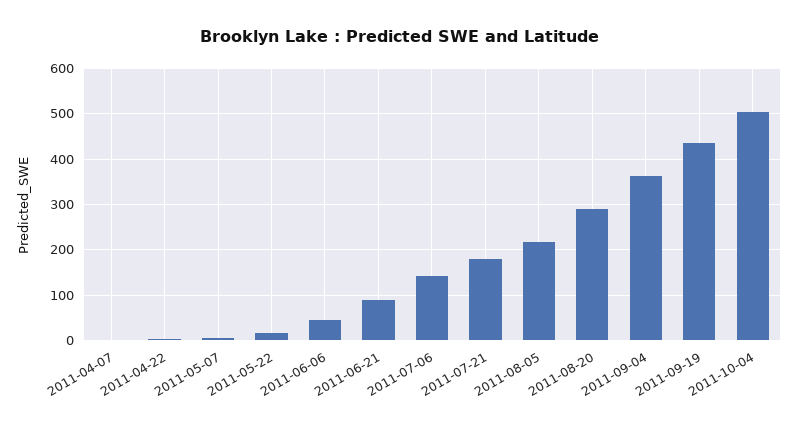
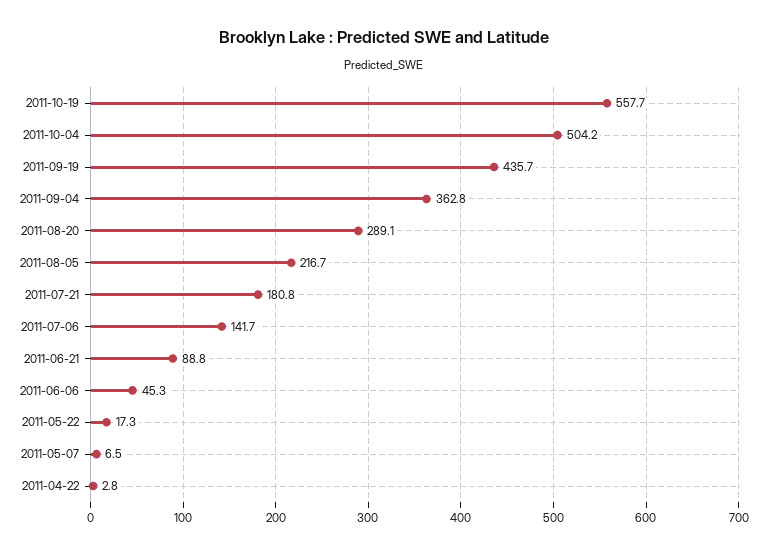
2011-04-07: 0 -> none
2011-10-19: none -> 557.7

